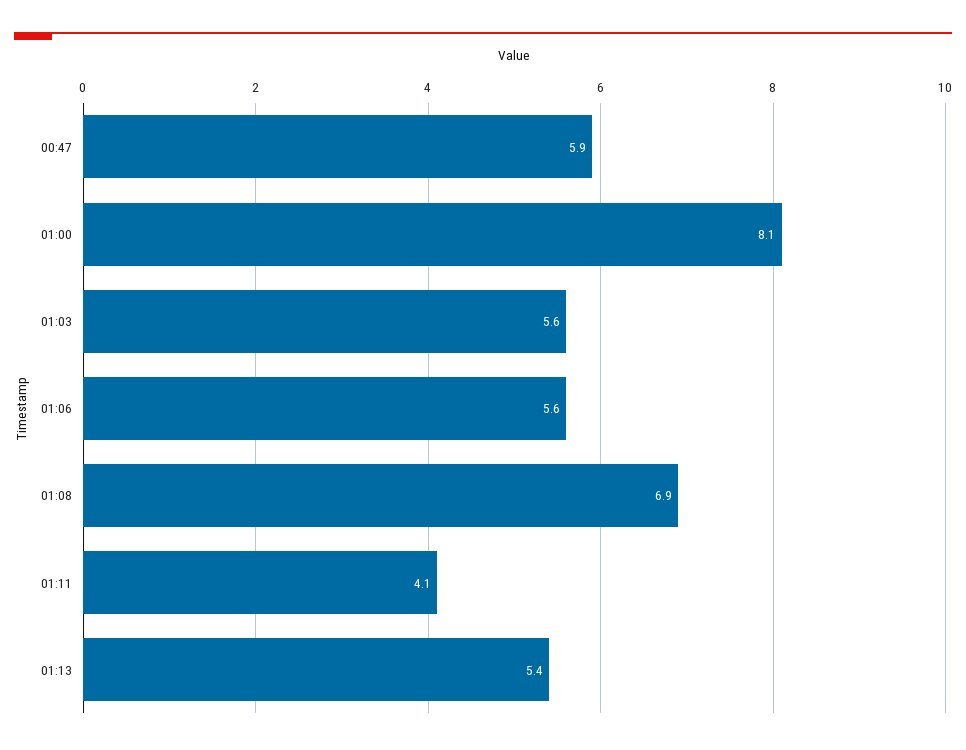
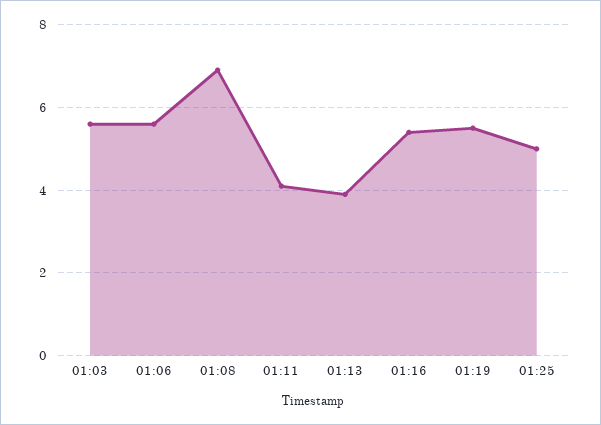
00:47: 5.9 -> none
01:00: 8.1 -> none
01:13: 5.4 -> 4
01:16: none -> 5.5
01:19: none -> 5.5
01:25: none -> 5

